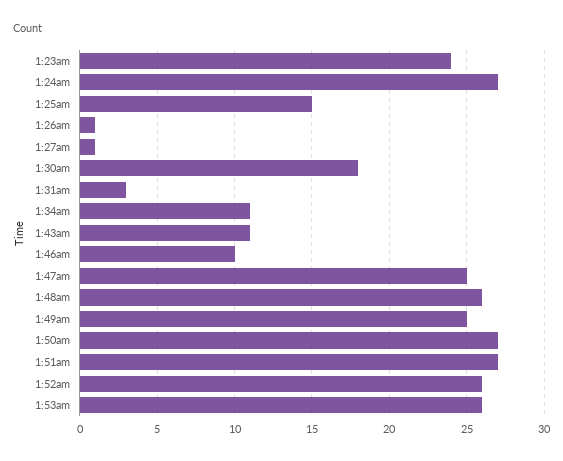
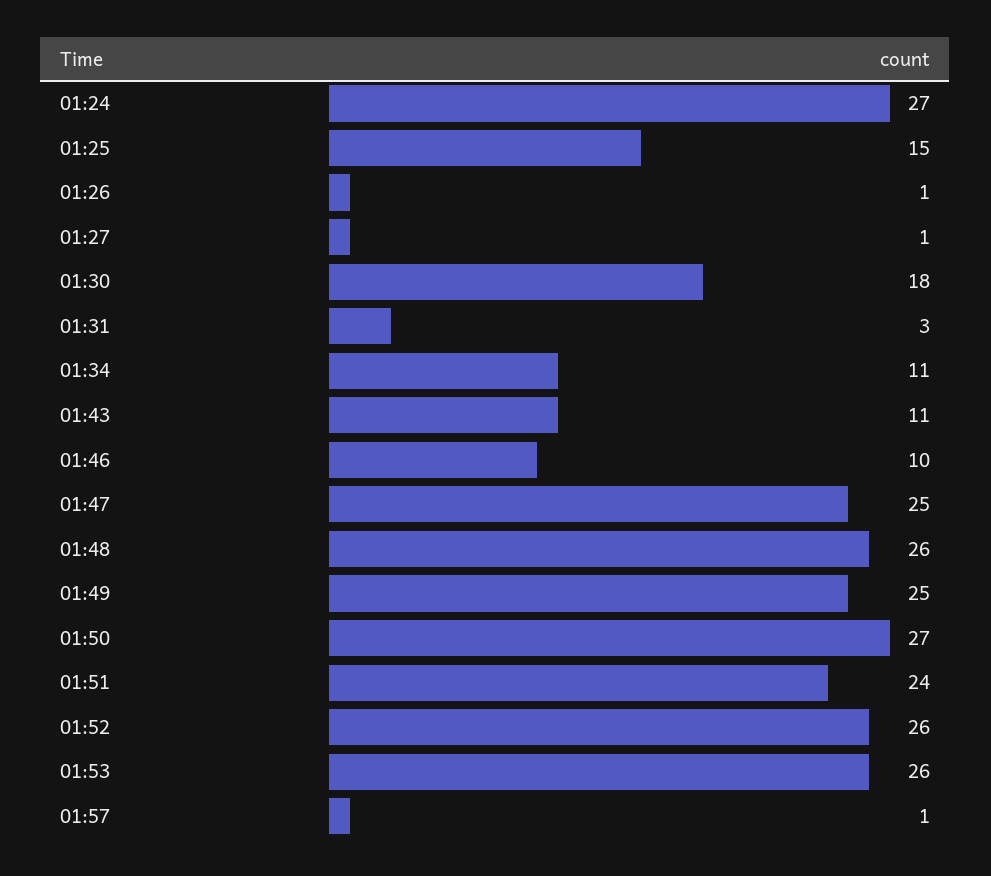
1:23am: 24 -> none
1:51am: 27 -> 24
01:57: none -> 1

